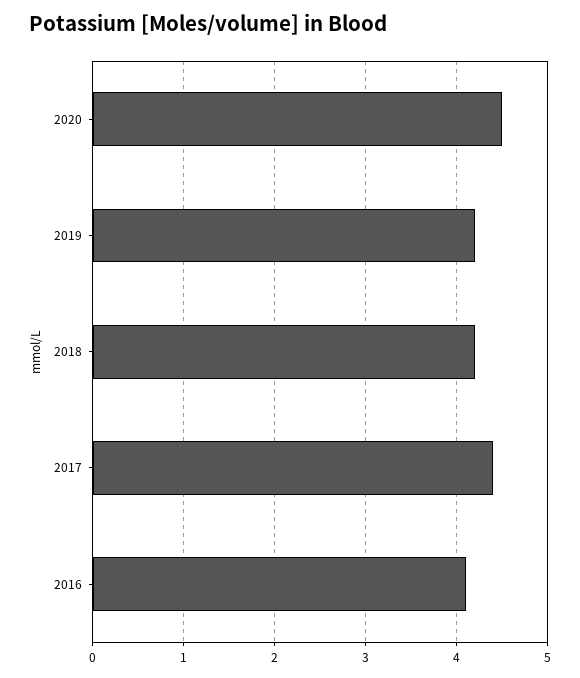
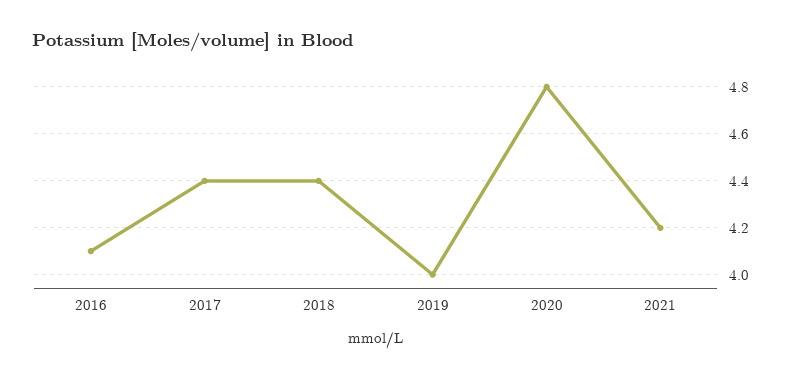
2020: 4.5 -> 4.8
2019: 4.2 -> 4
2018: 4.2 -> 4.4
2021: none -> 4.2

